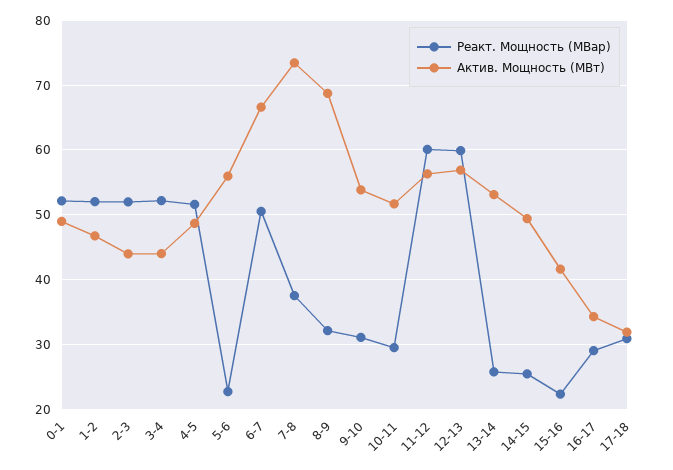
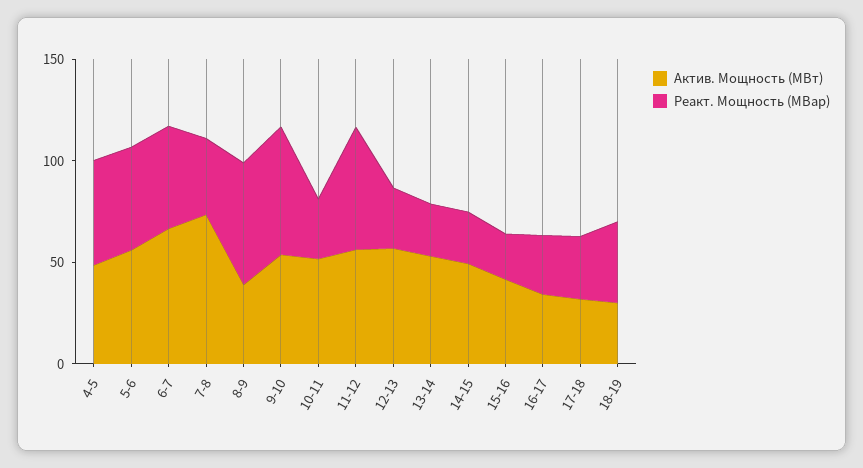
Реакт. Мощность (МВар), 0-1: 52 -> none
Актив. Мощность (МВт), 0-1: 49 -> none
Реакт. Мощность (МВар), 1-2: 52 -> none
Актив. Мощность (МВт), 1-2: 47 -> none
Реакт. Мощность (МВар), 2-3: 52 -> none
Актив. Мощность (МВт), 2-3: 44 -> none
Реакт. Мощность (МВар), 3-4: 52 -> none
Актив. Мощность (МВт), 3-4: 44 -> none
Реакт. Мощность (МВар), 5-6: 23 -> 50
Реакт. Мощность (МВар), 8-9: 32 -> 60
Актив. Мощность (МВт), 8-9: 69 -> 40
Реакт. Мощность (МВар), 9-10: 31 -> 60
Реакт. Мощность (МВар), 12-13: 60 -> 30
Актив. Мощность (МВт), 18-19: none -> 30
Реакт. Мощность (МВар), 18-19: none -> 40

